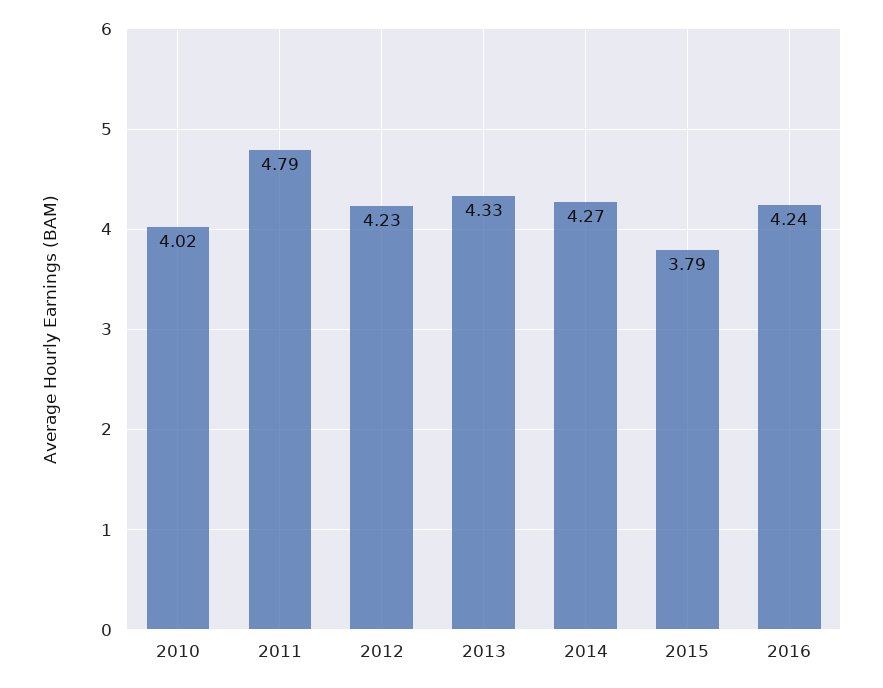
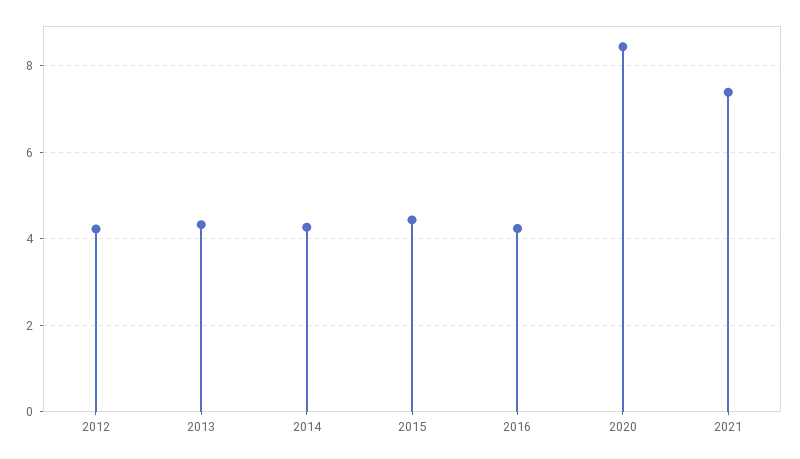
2010: 4.02 -> none
2011: 4.79 -> none
2015: 3.79 -> 4.4
2020: none -> 8.4
2021: none -> 7.4

